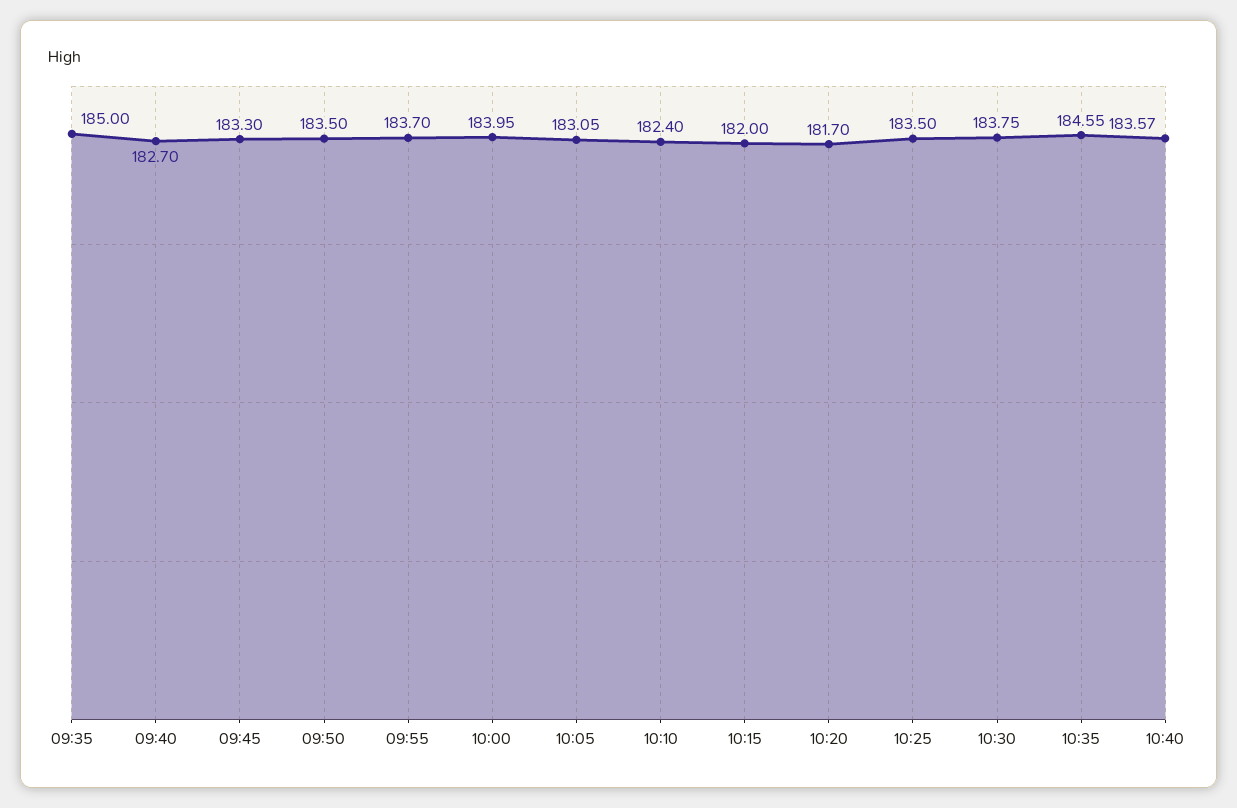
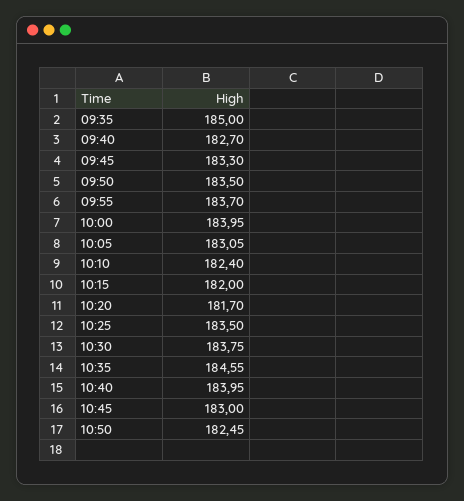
10:40: 183.57 -> 183.95
10:45: none -> 183
10:50: none -> 182.45

